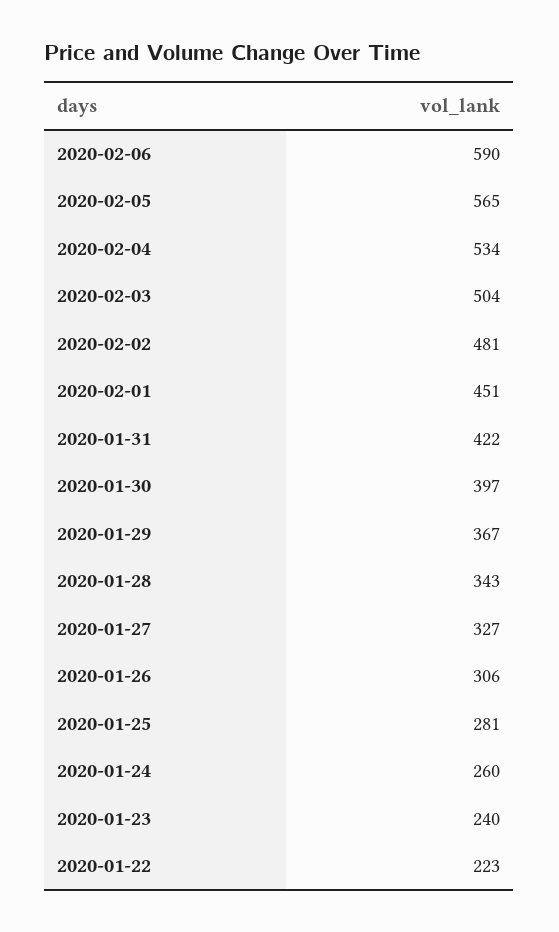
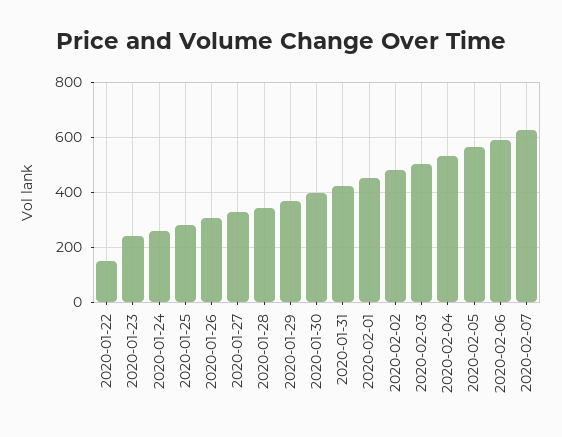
2020-01-22: 223 -> 150
2020-02-07: none -> 625

